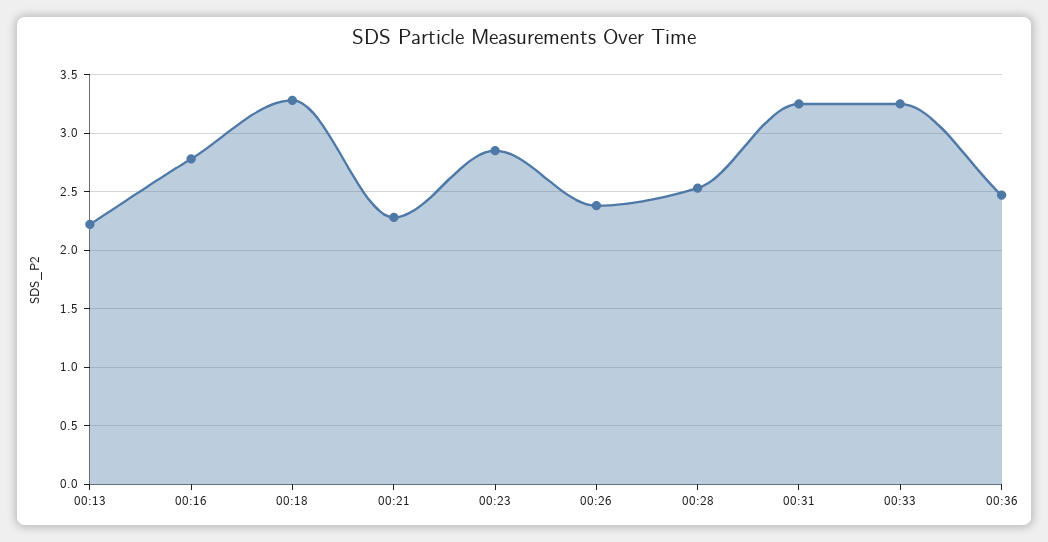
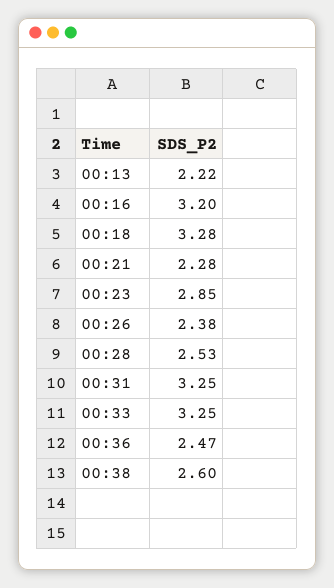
00:16: 2.8 -> 3.2
00:38: none -> 2.6

